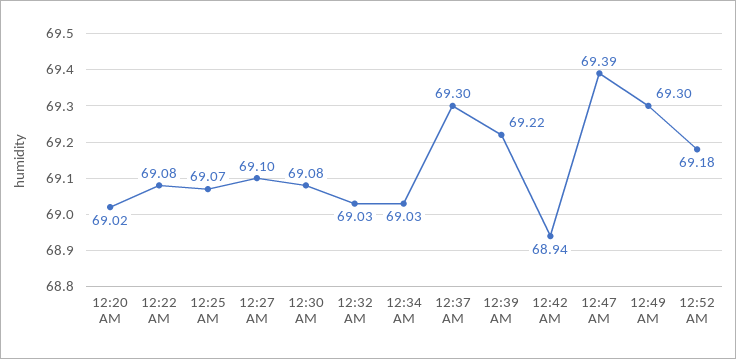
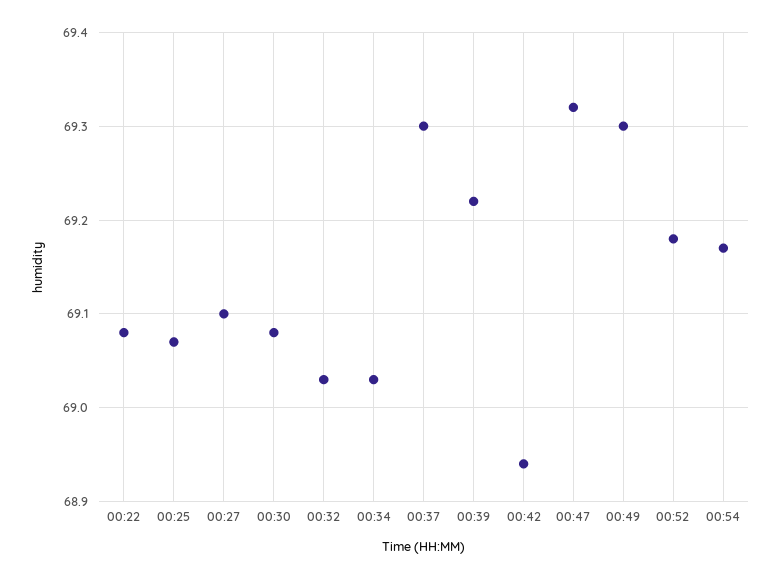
12:20 AM: 69.02 -> none
12:47 AM: 69.39 -> 69.32
00:54: none -> 69.17

